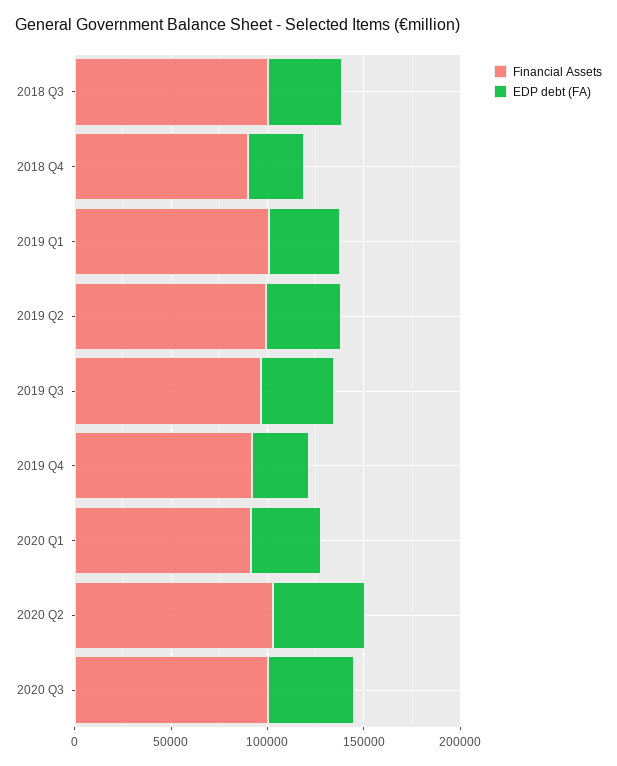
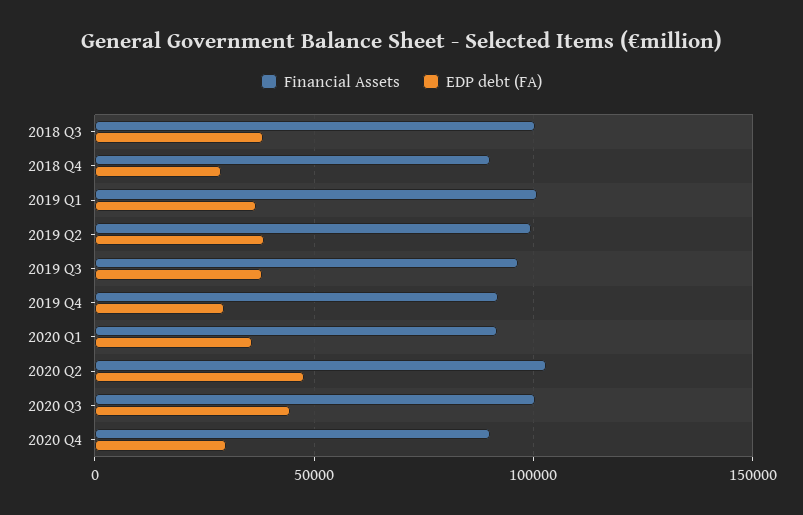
Financial Assets, 2020 Q4: none -> 90000
EDP debt (FA), 2020 Q4: none -> 30000

